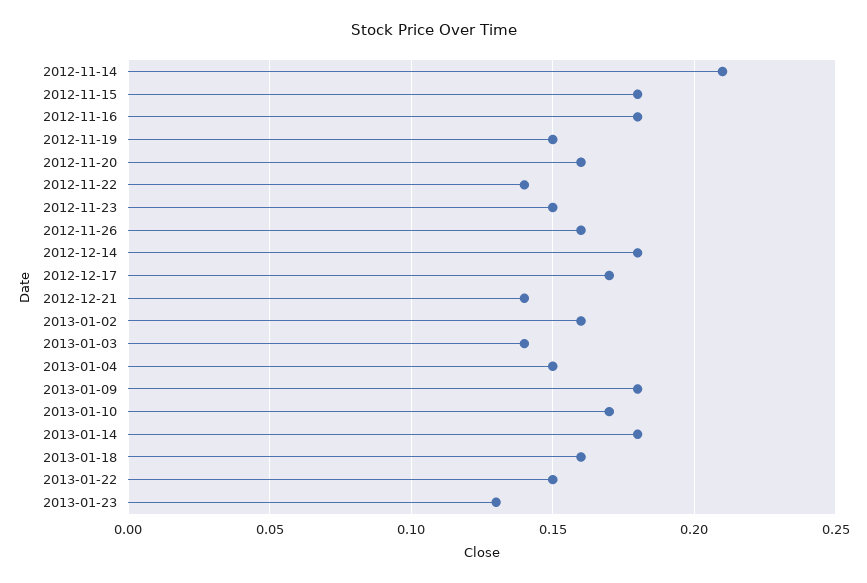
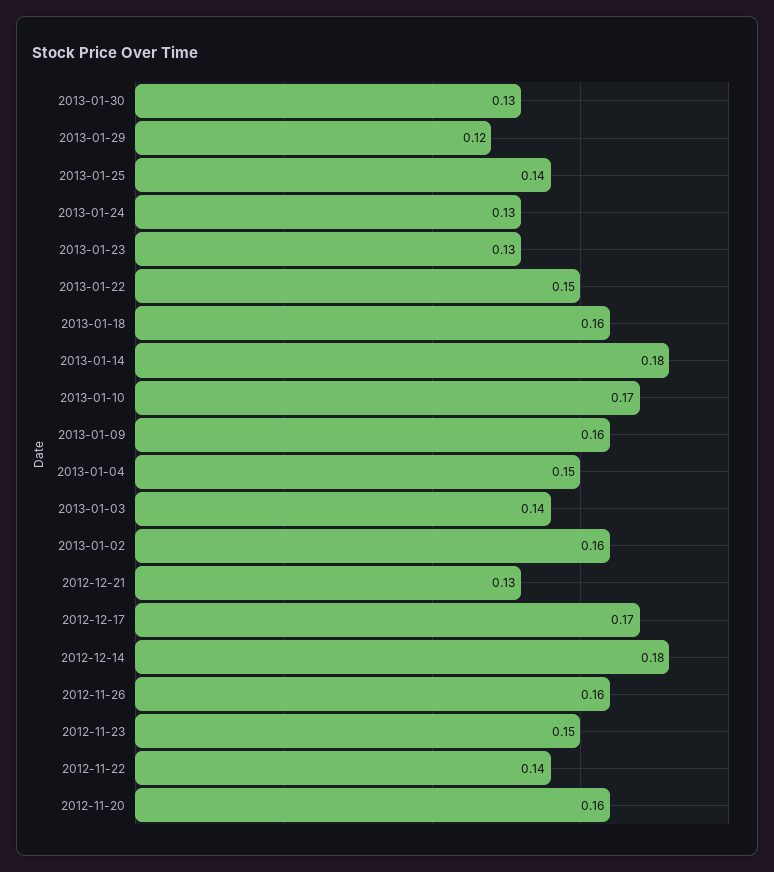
2012-11-14: 0.21 -> none
2012-11-15: 0.18 -> none
2012-11-16: 0.18 -> none
2012-11-19: 0.15 -> none
2012-12-21: 0.14 -> 0.13
2013-01-09: 0.18 -> 0.16
2013-01-30: none -> 0.13
2013-01-29: none -> 0.12
2013-01-25: none -> 0.14
2013-01-24: none -> 0.13

